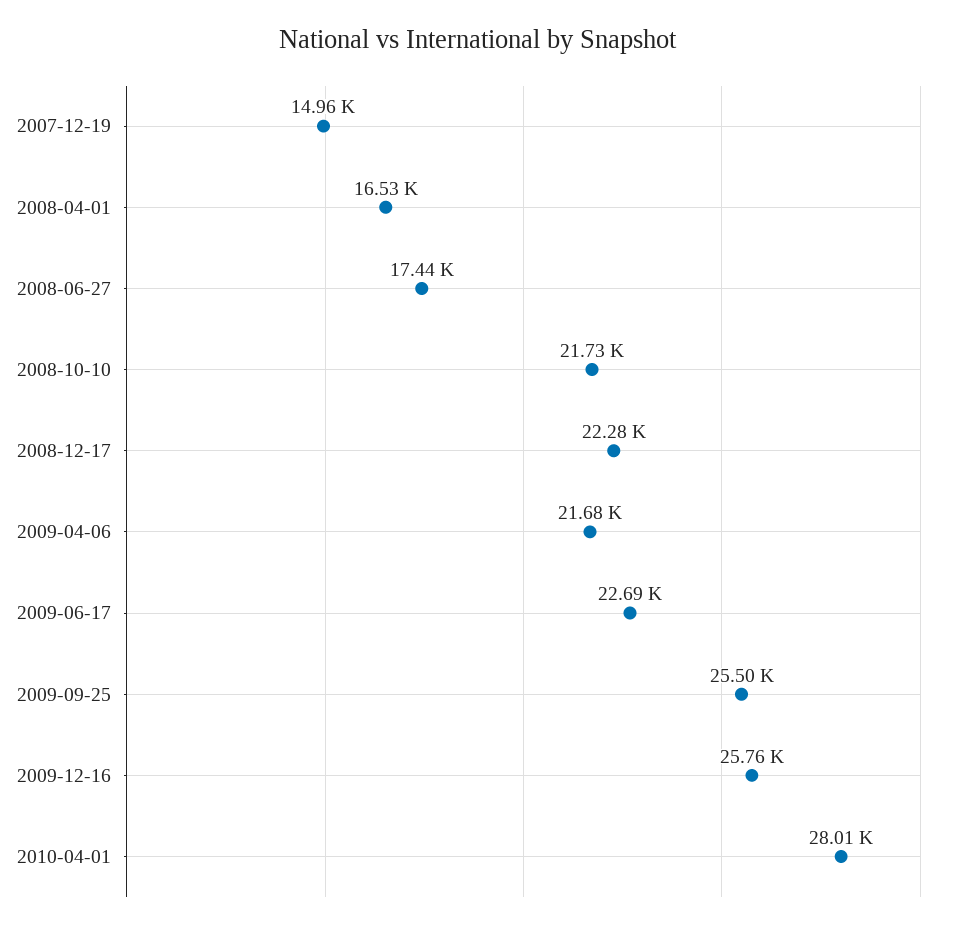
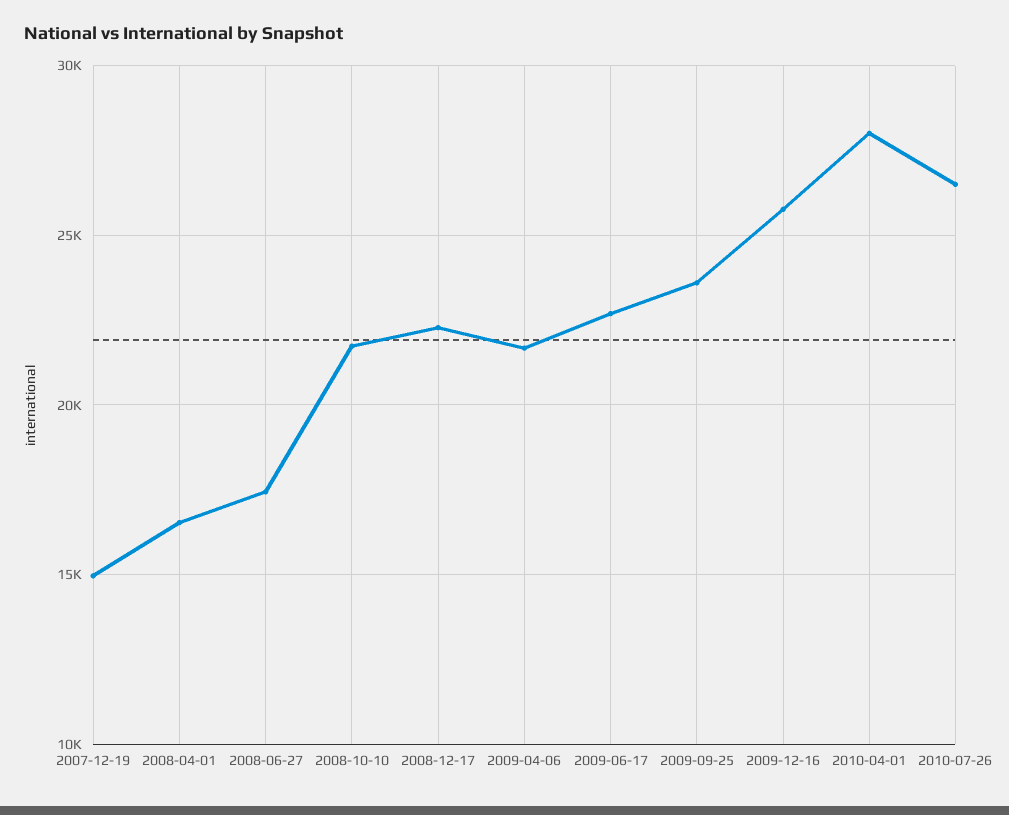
2009-09-25: 25500 -> 23500
2010-07-26: none -> 26500

